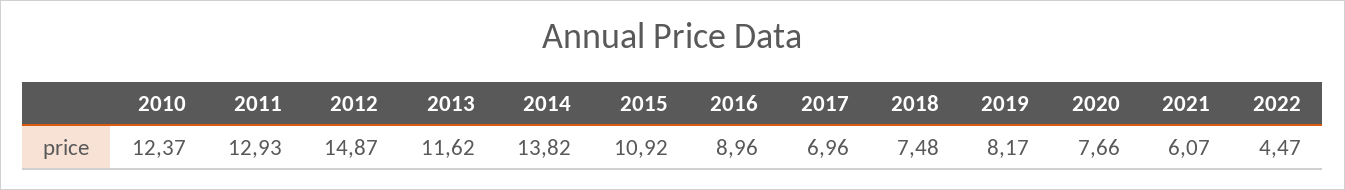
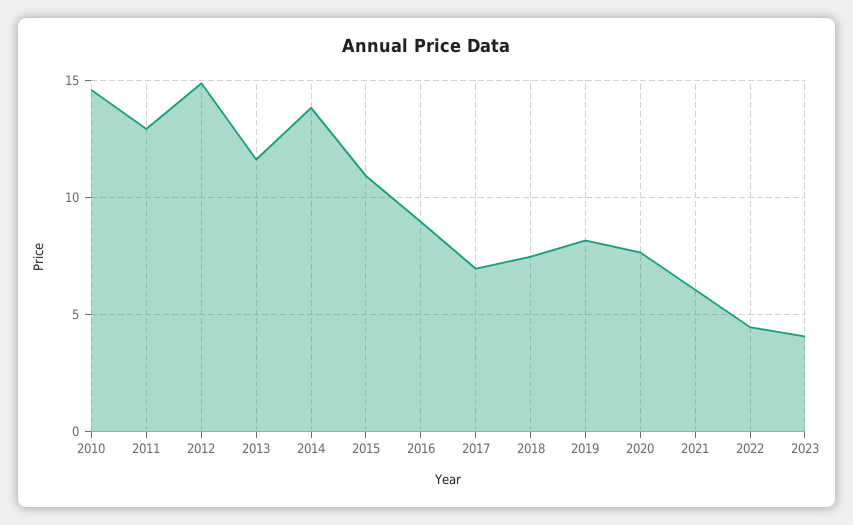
2010: 12.37 -> 14.5
2023: none -> 4

